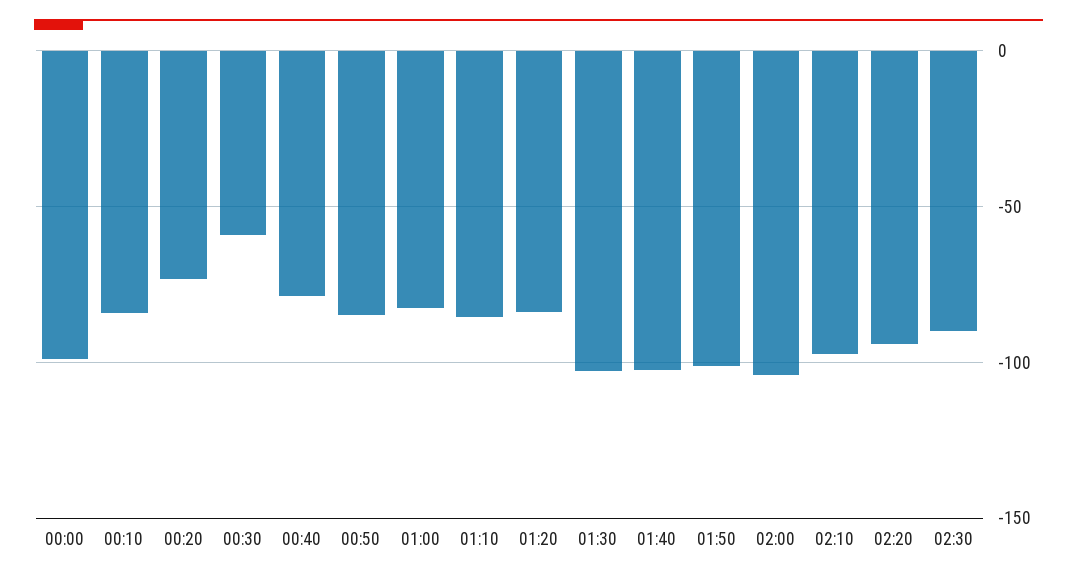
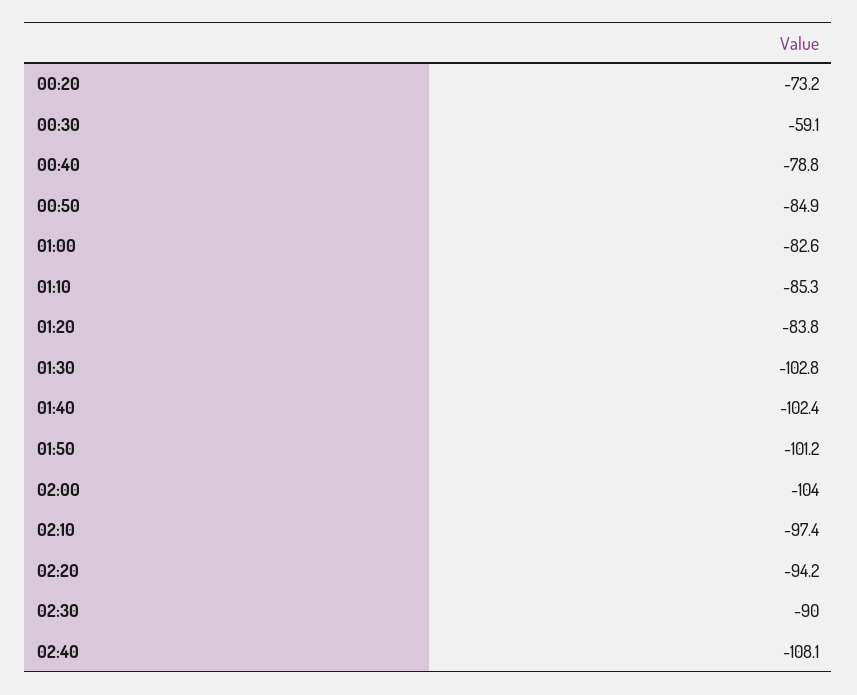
00:00: -100 -> none
00:10: -85 -> none
02:40: none -> -108.1

